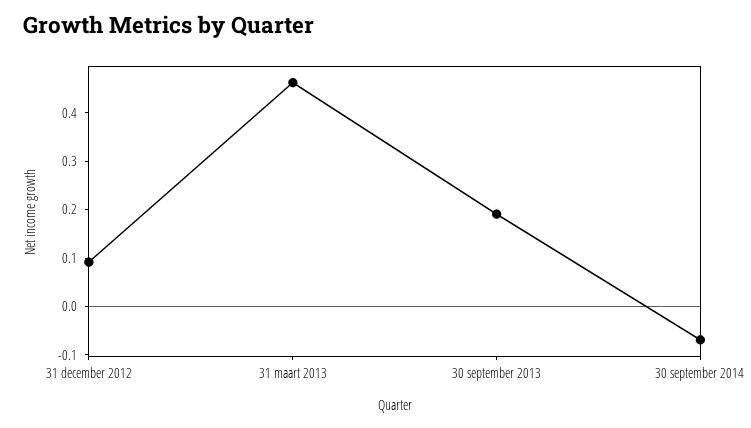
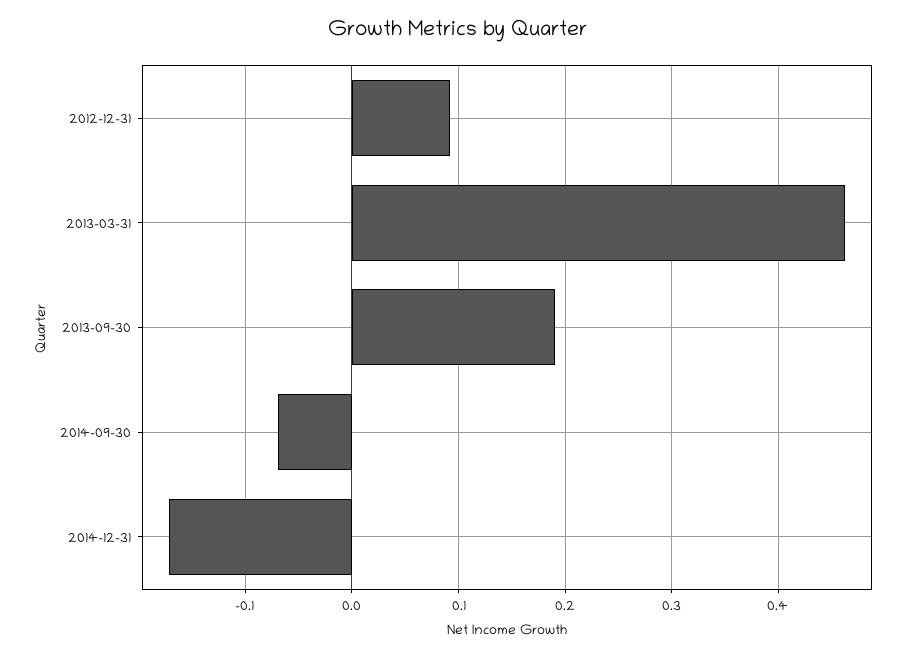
2014-12-31: none -> -0.17

